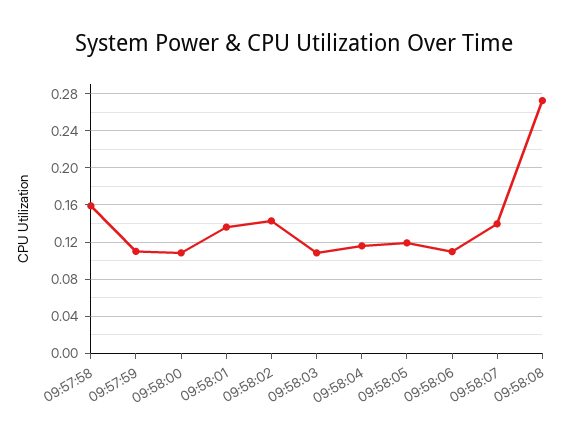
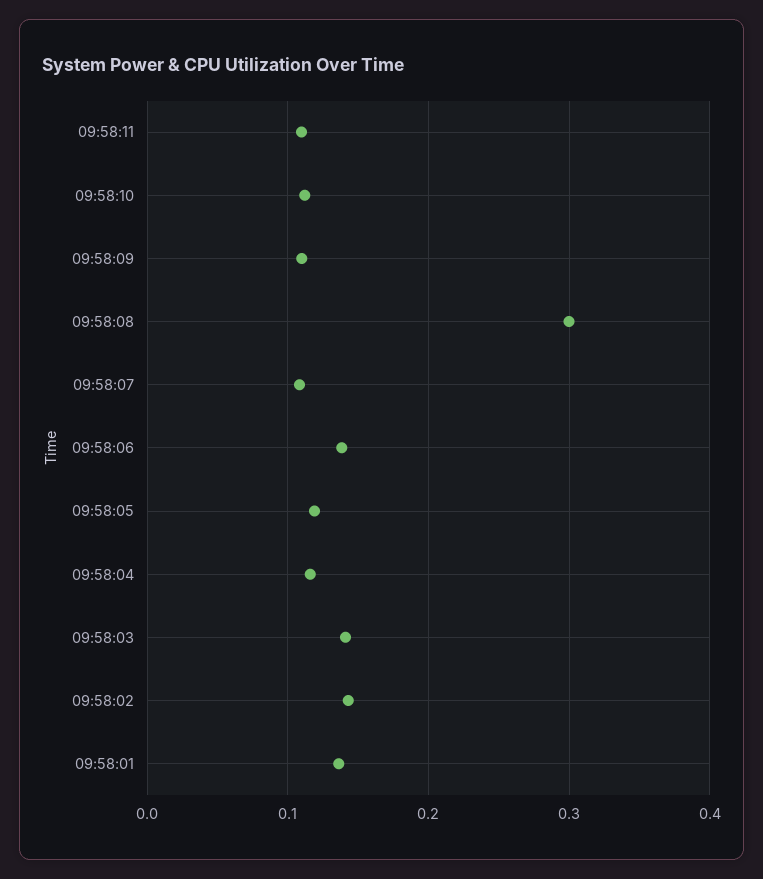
09:57:58: 0.16 -> none
09:57:59: 0.11 -> none
09:58:00: 0.11 -> none
09:58:03: 0.11 -> 0.14
09:58:06: 0.11 -> 0.14
09:58:07: 0.14 -> 0.11
09:58:08: 0.27 -> 0.3
09:58:11: none -> 0.11
09:58:10: none -> 0.11
09:58:09: none -> 0.11

